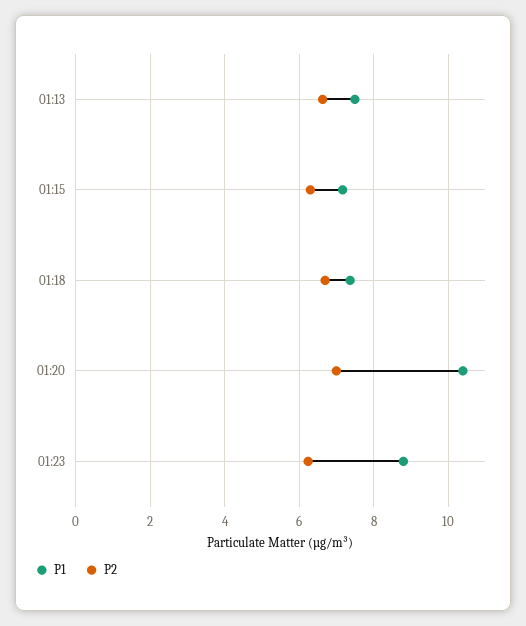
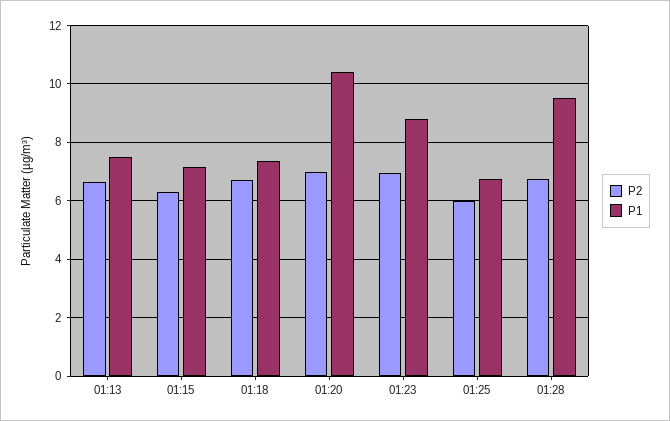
P2, 01:23: 6.2 -> 7
P2, 01:25: none -> 6
P1, 01:25: none -> 6.75
P2, 01:28: none -> 6.75
P1, 01:28: none -> 9.5

